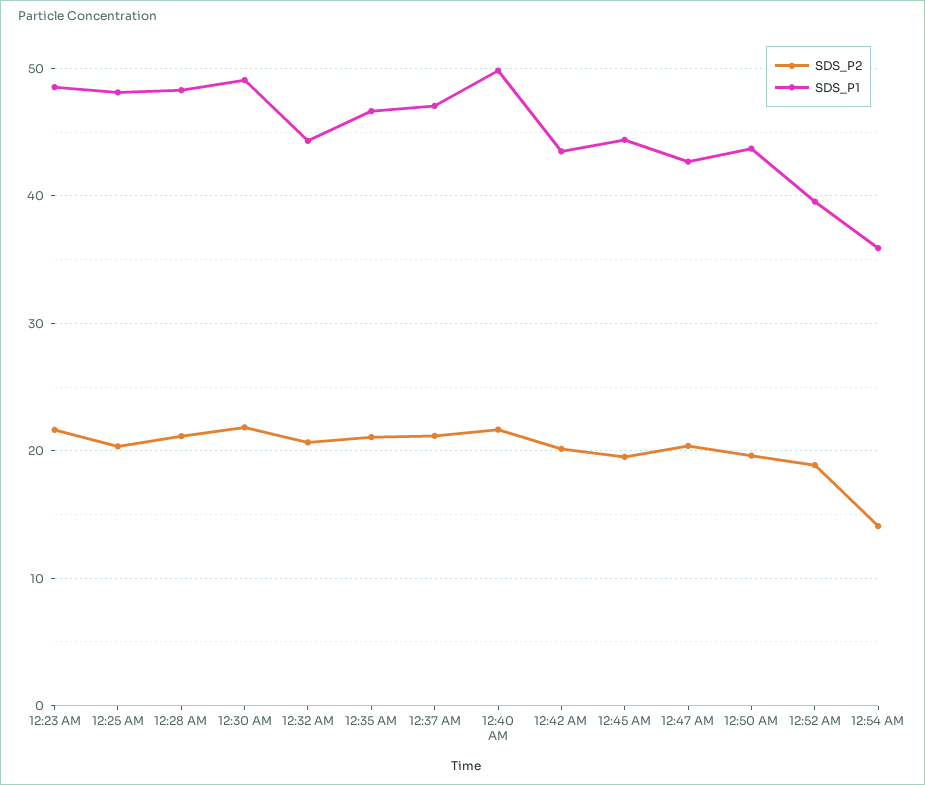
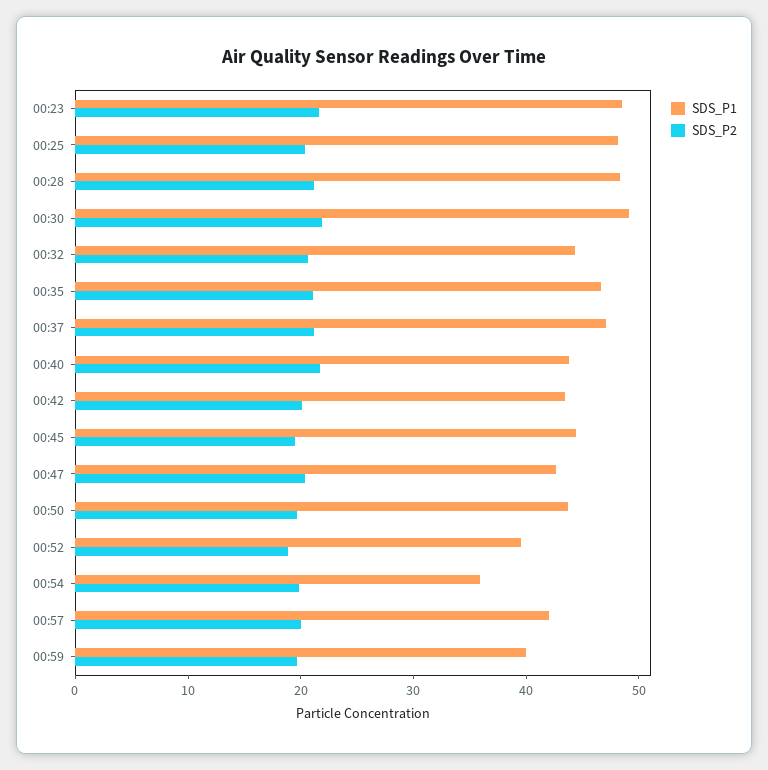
SDS_P1, 12:40 AM: 50 -> 44
SDS_P2, 12:54 AM: 14 -> 20
SDS_P1, 00:57: none -> 42
SDS_P2, 00:57: none -> 20
SDS_P1, 00:59: none -> 40
SDS_P2, 00:59: none -> 20

